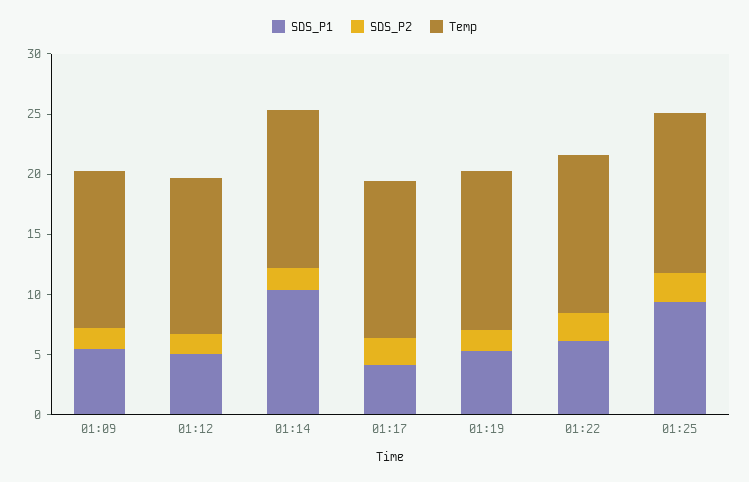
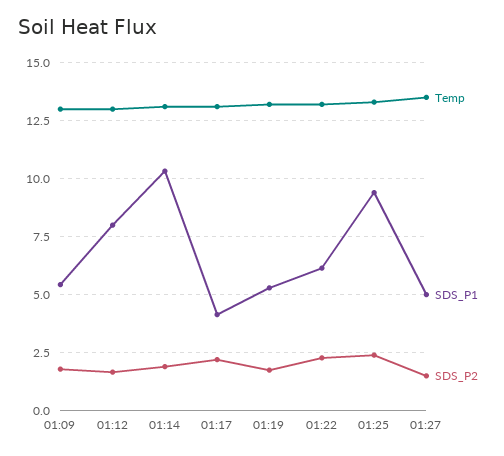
SDS_P1, 01:12: 5 -> 8
Temp, 01:27: none -> 13.5
SDS_P1, 01:27: none -> 5
SDS_P2, 01:27: none -> 1.5

